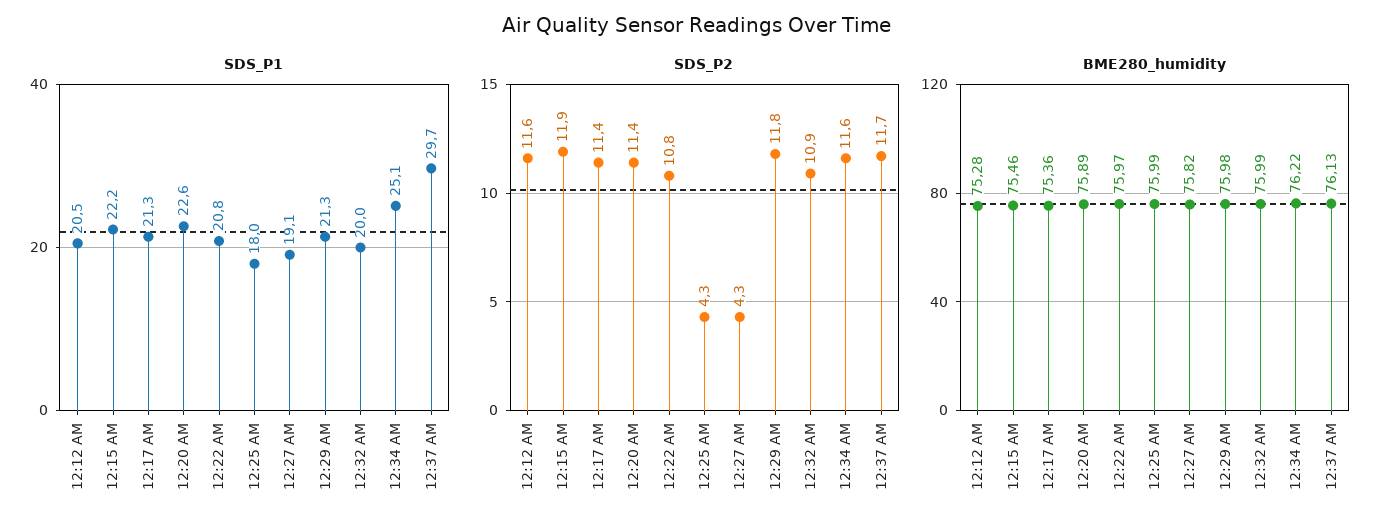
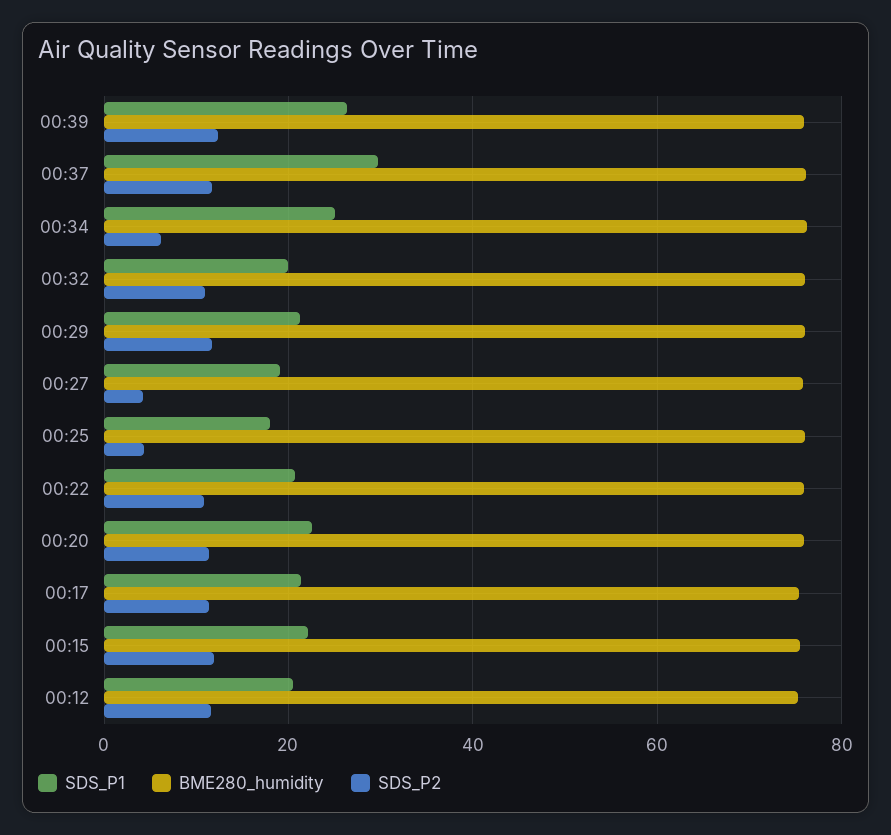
SDS_P2, 12:34 AM: 11.6 -> 6
SDS_P1, 00:39: none -> 26
BME280_humidity, 00:39: none -> 76
SDS_P2, 00:39: none -> 12

